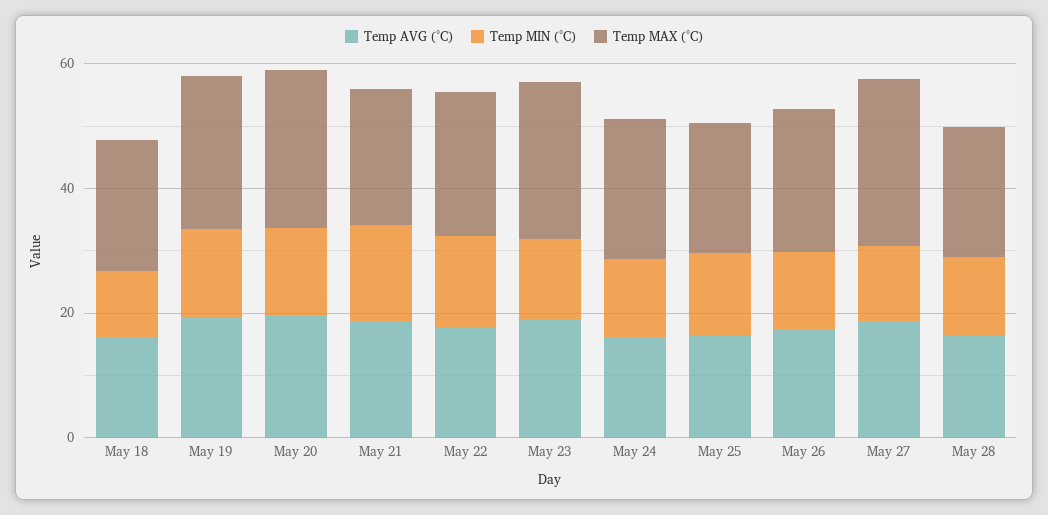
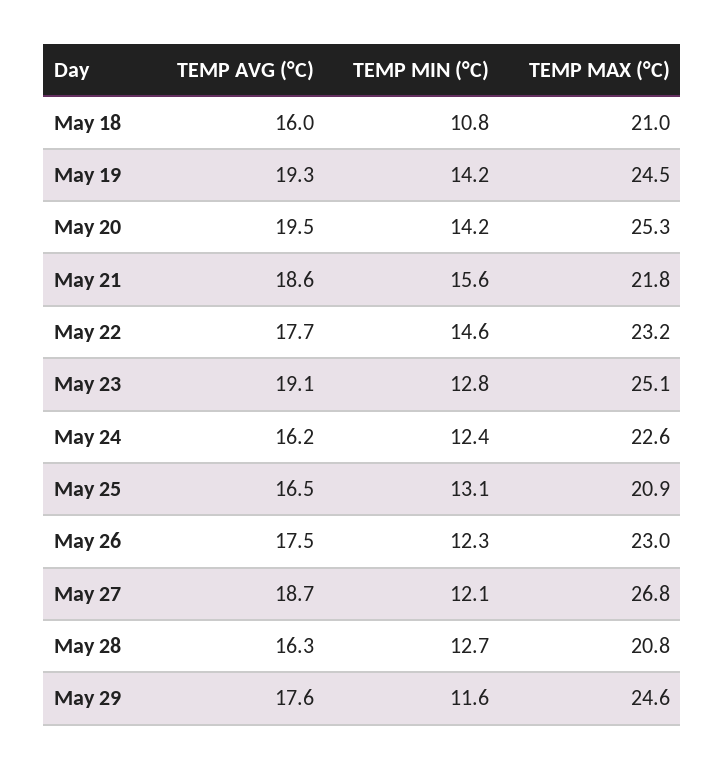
Temp AVG (°C), May 29: none -> 17.6
Temp MIN (°C), May 29: none -> 11.6
Temp MAX (°C), May 29: none -> 24.6

